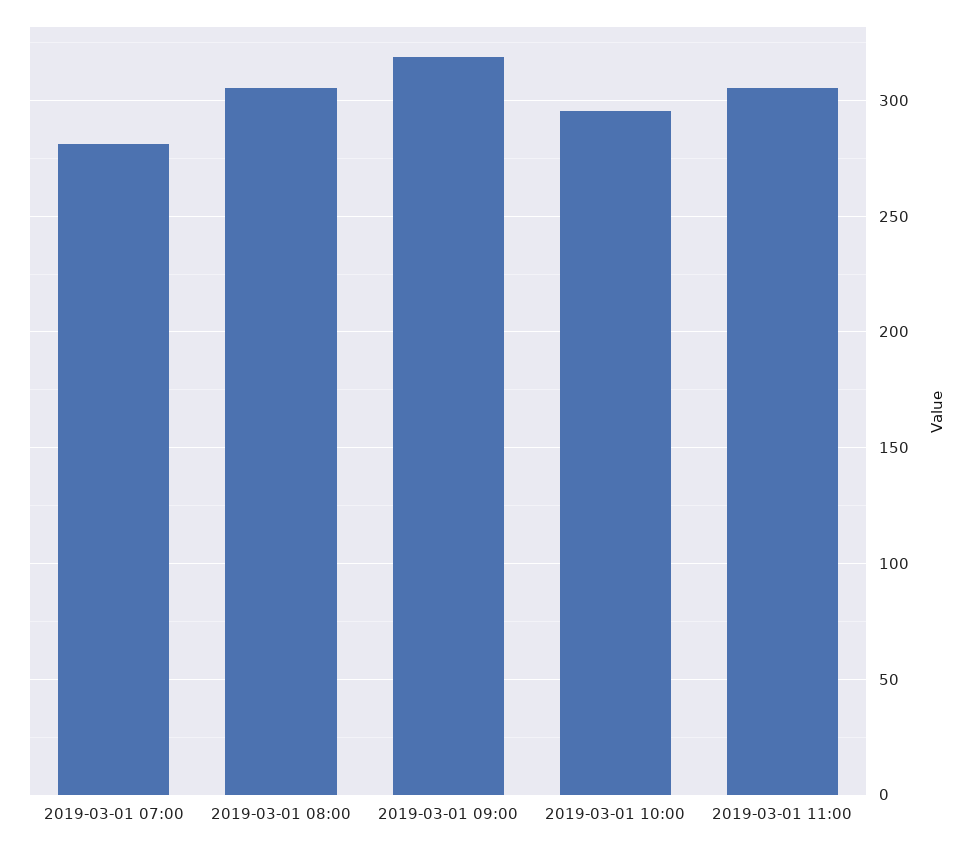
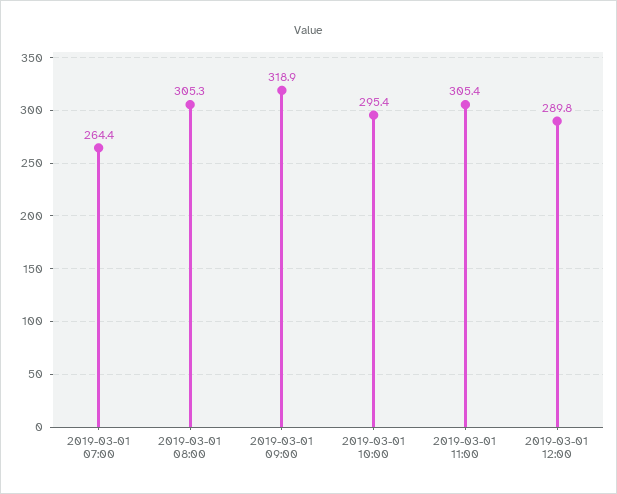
2019-03-01 07:00: 280 -> 264.4
2019-03-01 12:00: none -> 289.8

